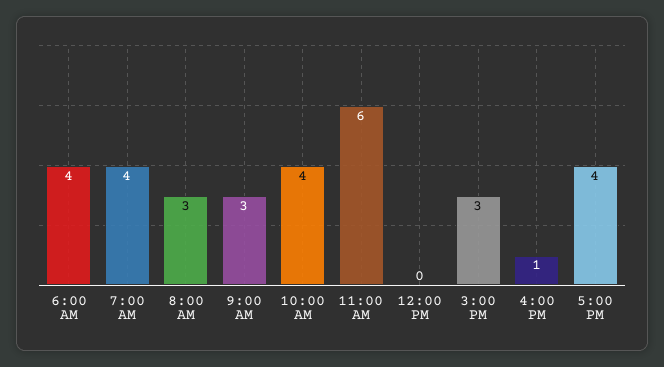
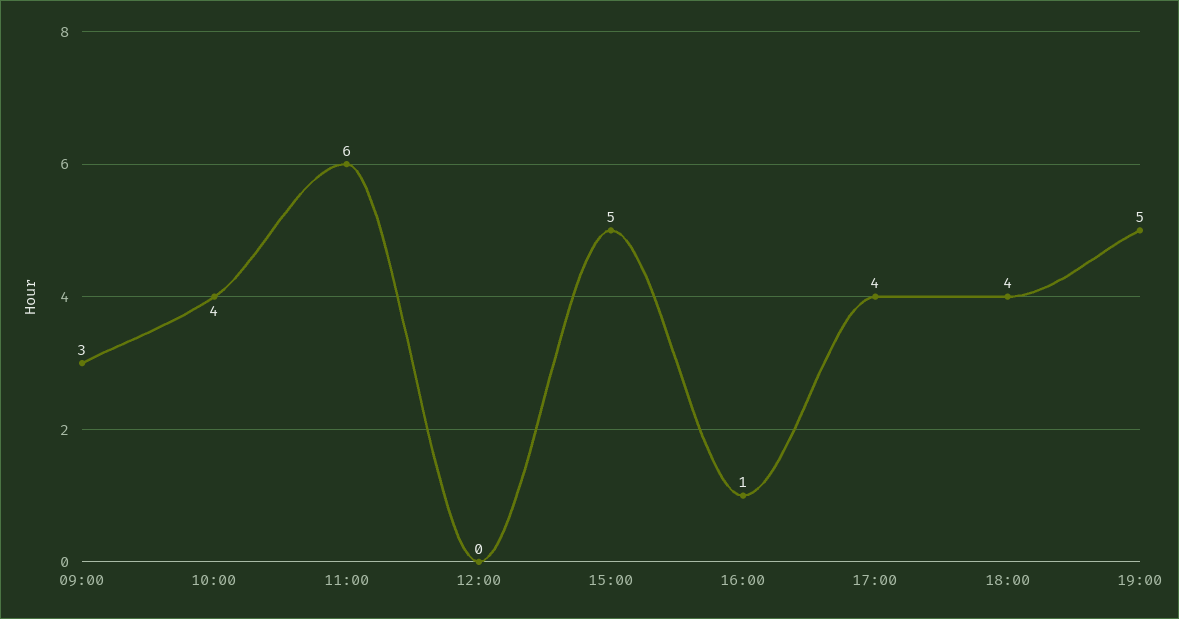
6:00 AM: 4 -> none
7:00 AM: 4 -> none
8:00 AM: 3 -> none
3:00 PM: 3 -> 5
18:00: none -> 4
19:00: none -> 5

